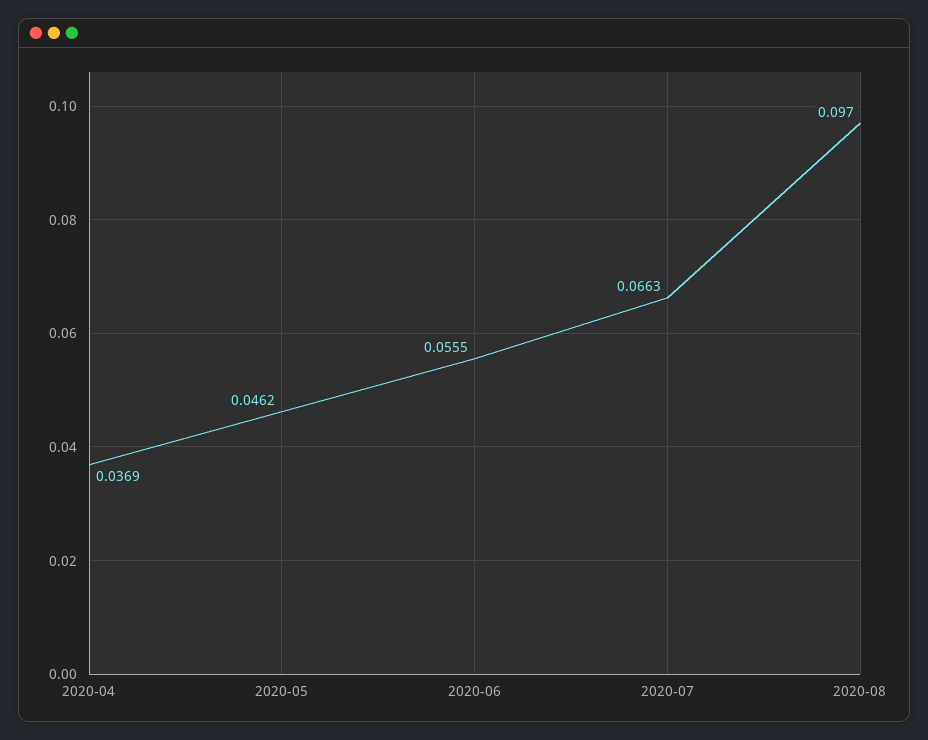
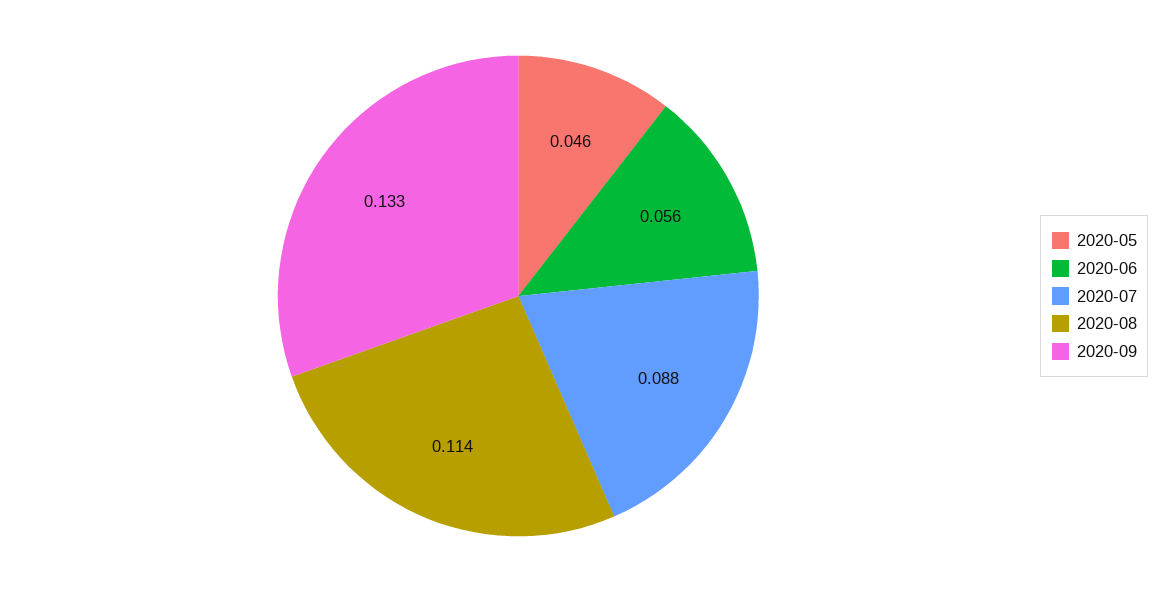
2020-04: 0.0369 -> none
2020-07: 0.0663 -> 0.088
2020-08: 0.097 -> 0.114
2020-09: none -> 0.133

